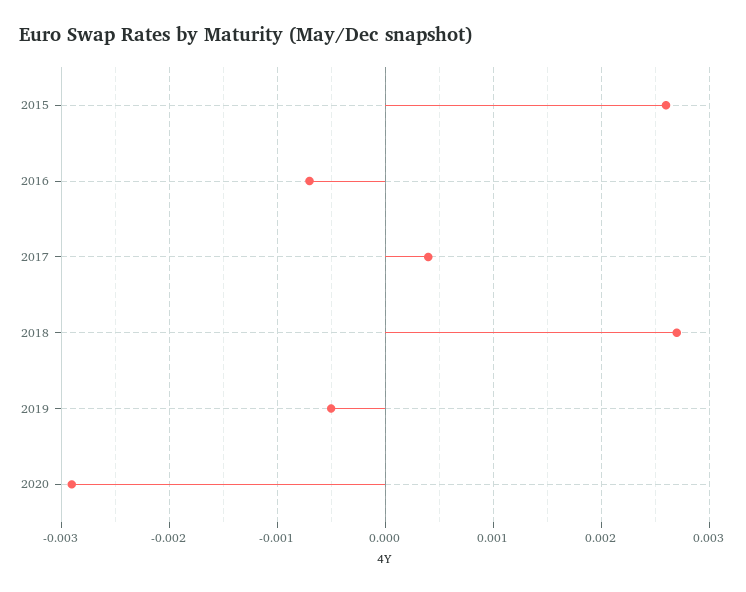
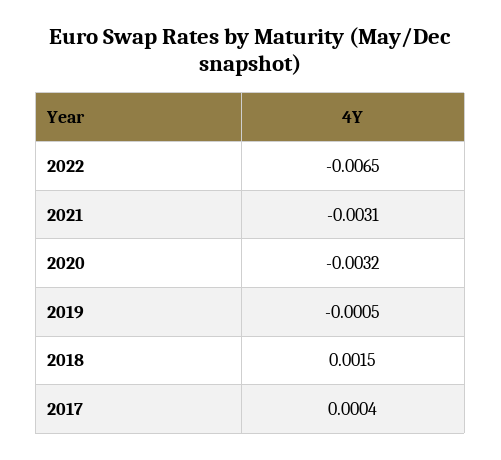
2015: 0.0026 -> none
2016: -0.0007 -> none
2018: 0.0027 -> 0.0015
2020: -0.0029 -> -0.0032
2022: none -> -0.0065
2021: none -> -0.0031

